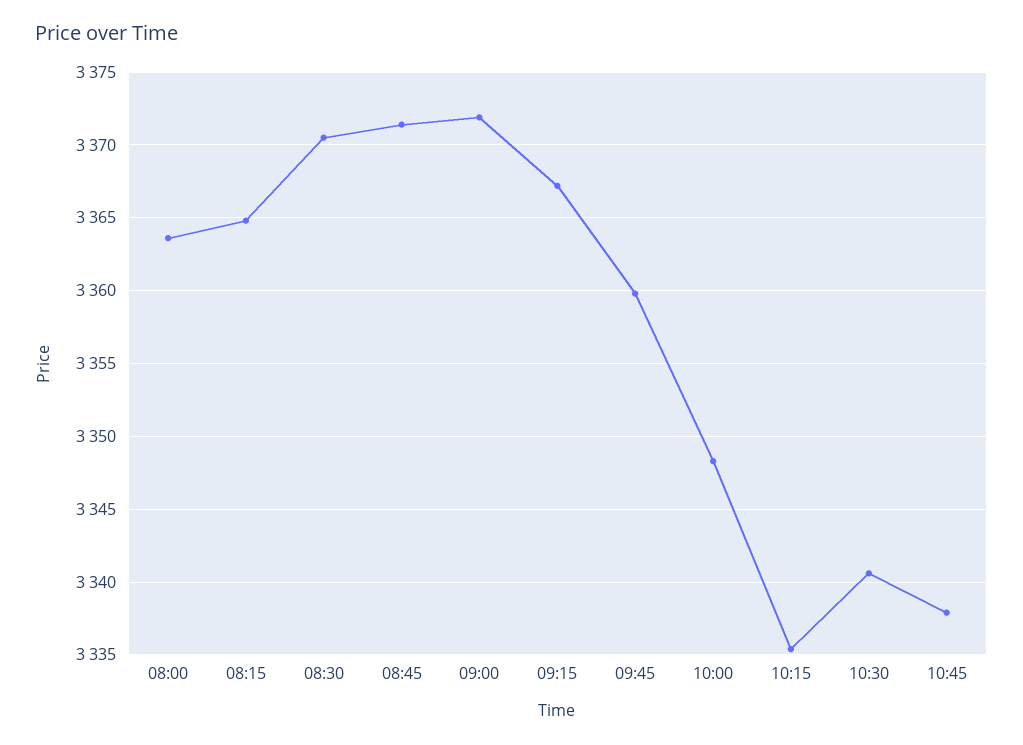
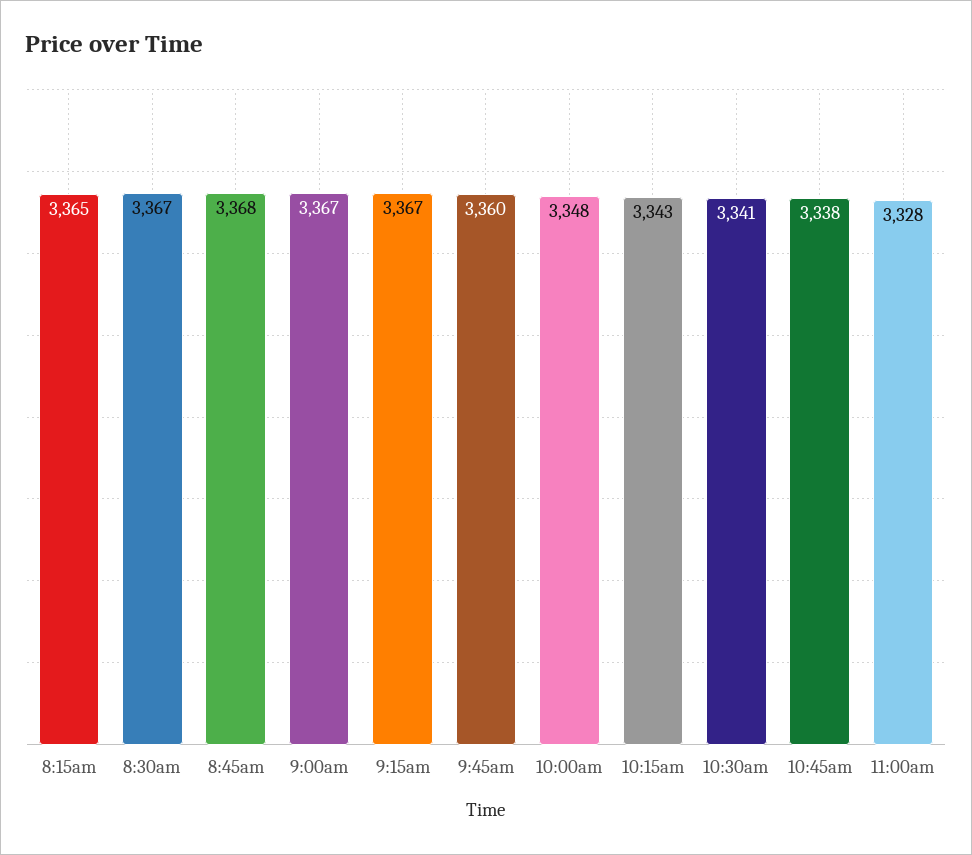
08:00: 3363.5 -> none
08:30: 3370.5 -> 3367
08:45: 3371.5 -> 3368
09:00: 3372 -> 3367
10:15: 3335.5 -> 3343
11:00am: none -> 3328

